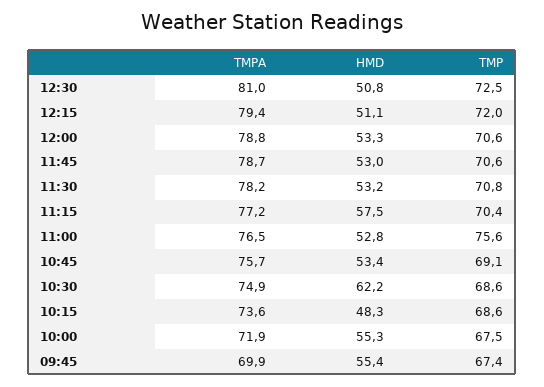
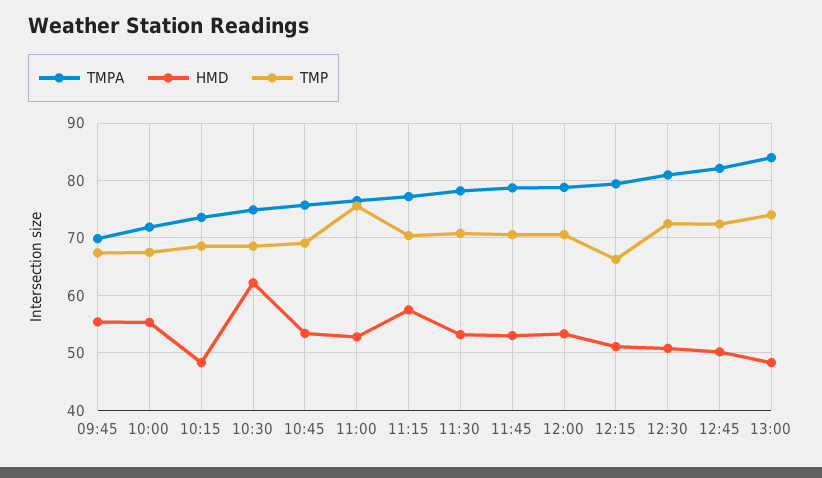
TMP, 12:15: 72 -> 66
TMPA, 12:45: none -> 82
HMD, 12:45: none -> 50
TMP, 12:45: none -> 72
TMPA, 13:00: none -> 84
HMD, 13:00: none -> 48
TMP, 13:00: none -> 74

